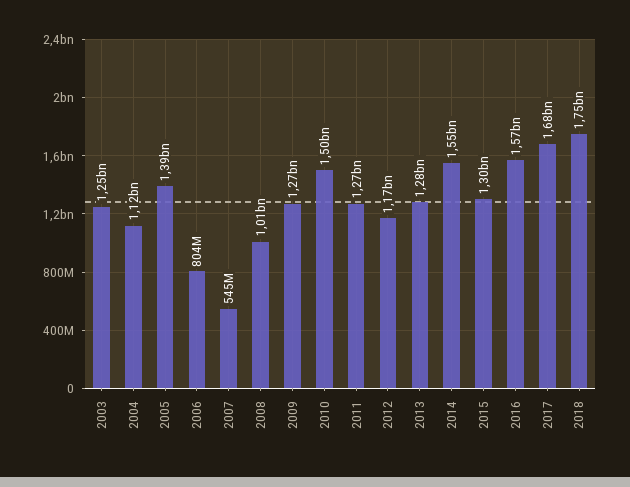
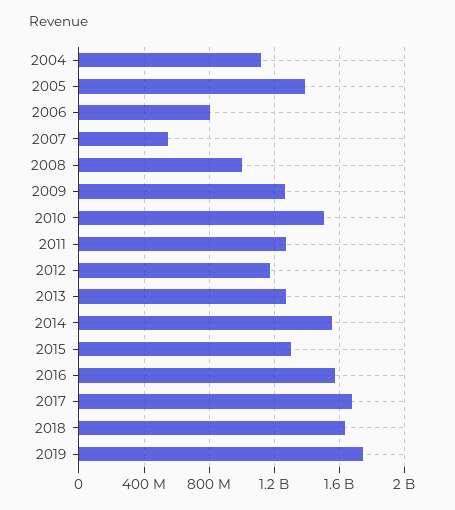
2003: 1250000000 -> none
2018: 1750000000 -> 1650000000
2019: none -> 1750000000

